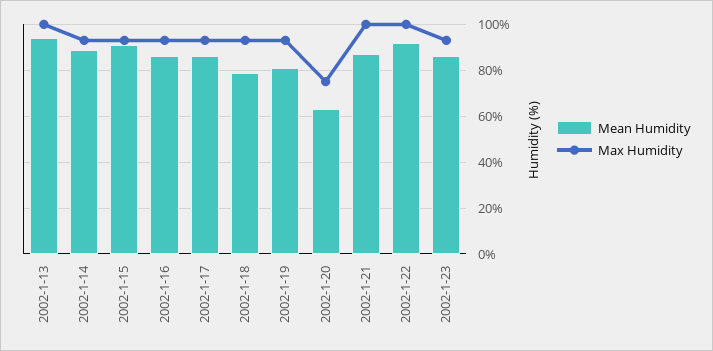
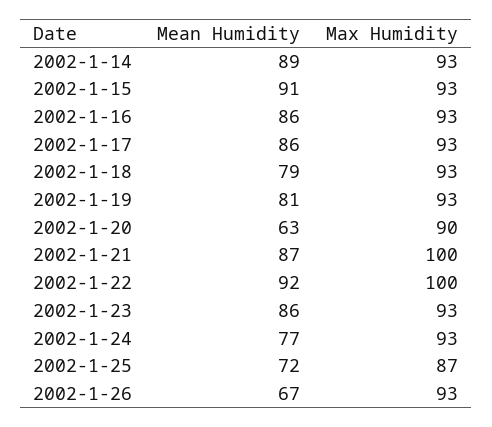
Mean Humidity, 2002-1-13: 95 -> none
Max Humidity, 2002-1-13: 100 -> none
Max Humidity, 2002-1-20: 75 -> 90
Mean Humidity, 2002-1-24: none -> 77
Max Humidity, 2002-1-24: none -> 93
Mean Humidity, 2002-1-25: none -> 72
Max Humidity, 2002-1-25: none -> 87
Mean Humidity, 2002-1-26: none -> 67
Max Humidity, 2002-1-26: none -> 93

